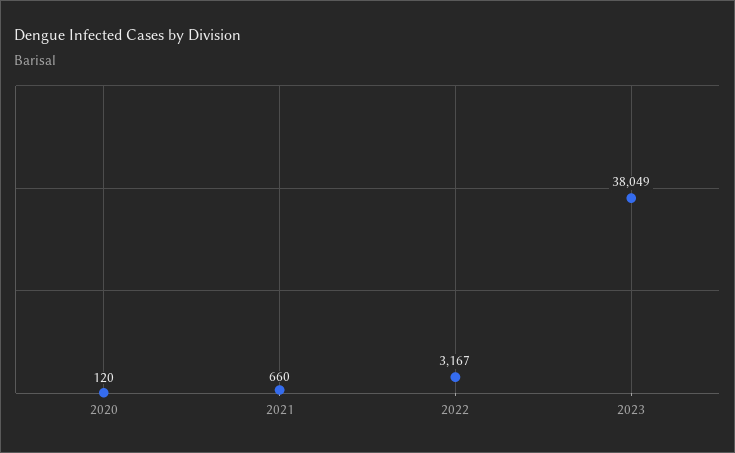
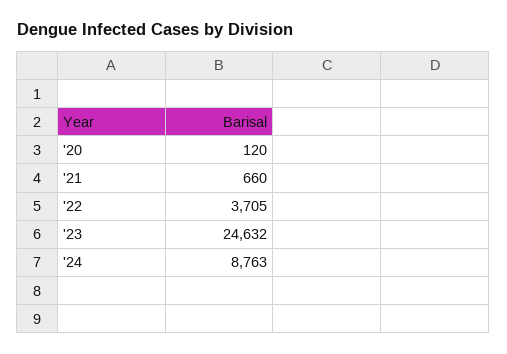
2022: 3167 -> 3705
2023: 38049 -> 24632
'24: none -> 8763

